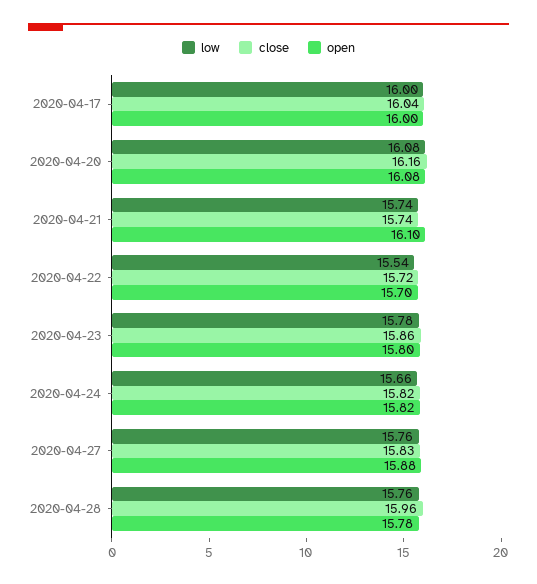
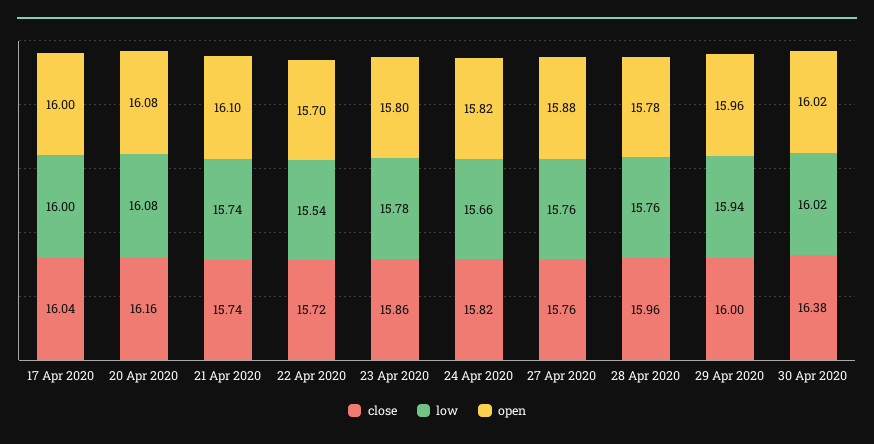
close, 2020-04-27: 15.83 -> 15.76
close, 29 Apr 2020: none -> 16
low, 29 Apr 2020: none -> 15.94
open, 29 Apr 2020: none -> 15.96
close, 30 Apr 2020: none -> 16.38
low, 30 Apr 2020: none -> 16.02
open, 30 Apr 2020: none -> 16.02

